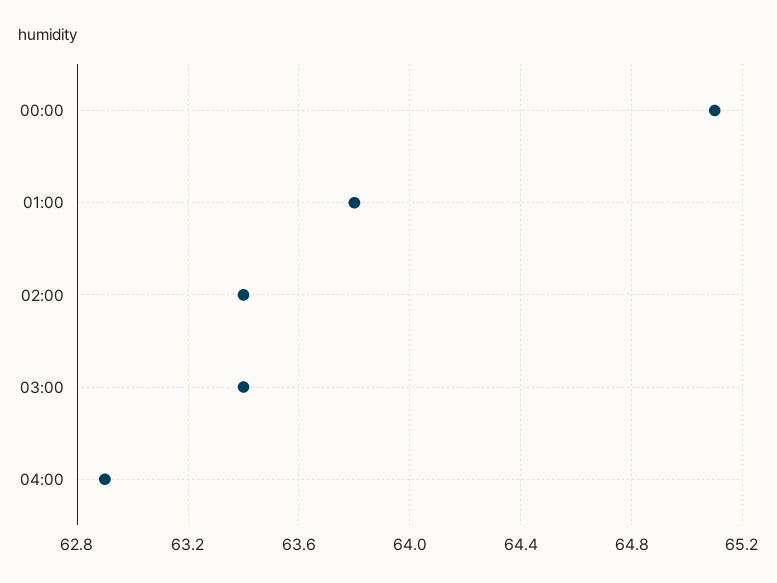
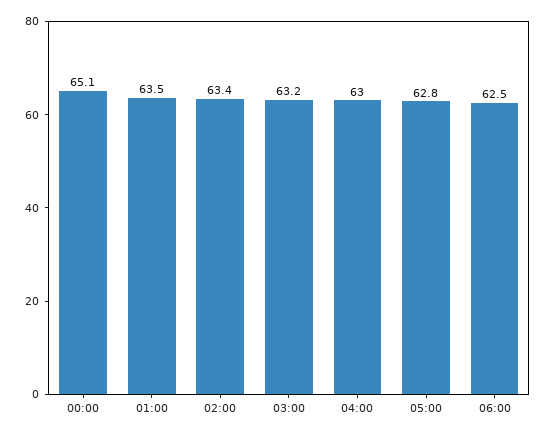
01:00: 63.8 -> 63.5
03:00: 63.4 -> 63.2
04:00: 62.9 -> 63
05:00: none -> 62.8
06:00: none -> 62.5

